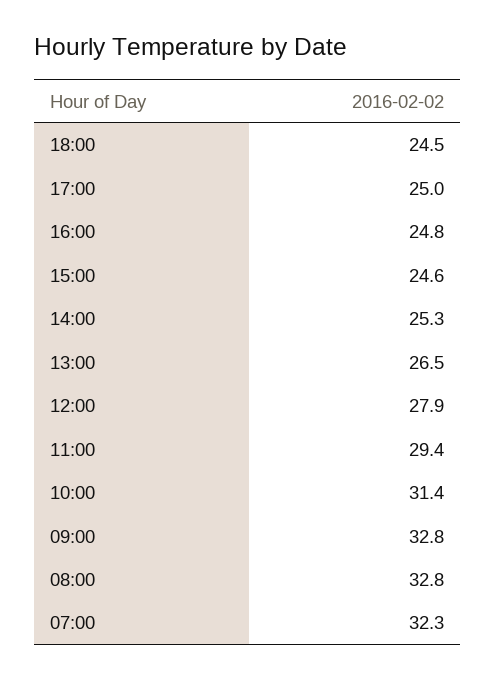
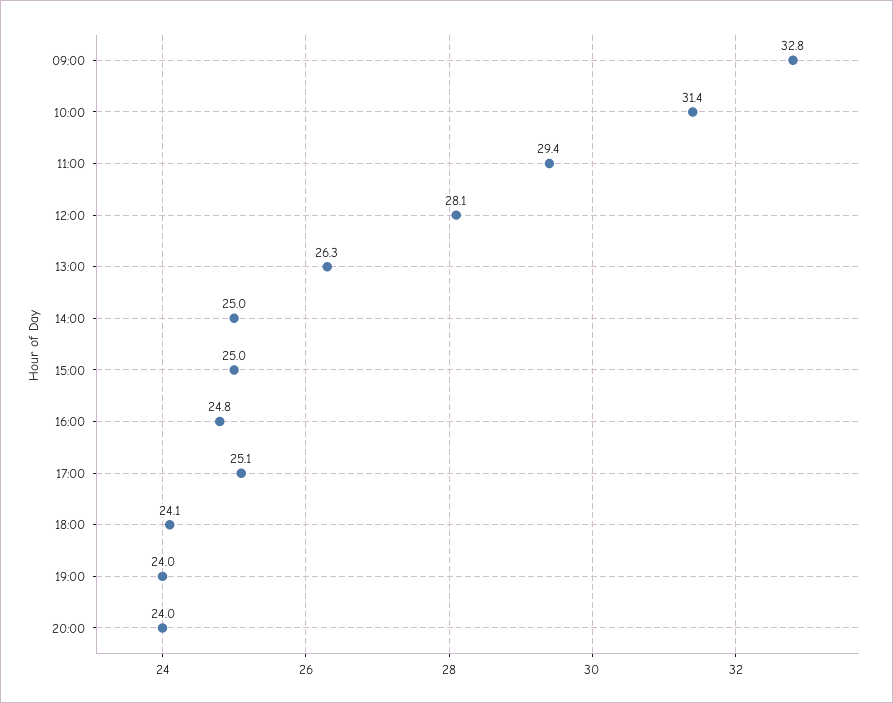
18:00: 24.5 -> 24.1
17:00: 25 -> 25.1
15:00: 24.6 -> 25
14:00: 25.3 -> 25
13:00: 26.5 -> 26.3
12:00: 27.9 -> 28.1
08:00: 32.8 -> none
07:00: 32.3 -> none
19:00: none -> 24
20:00: none -> 24

